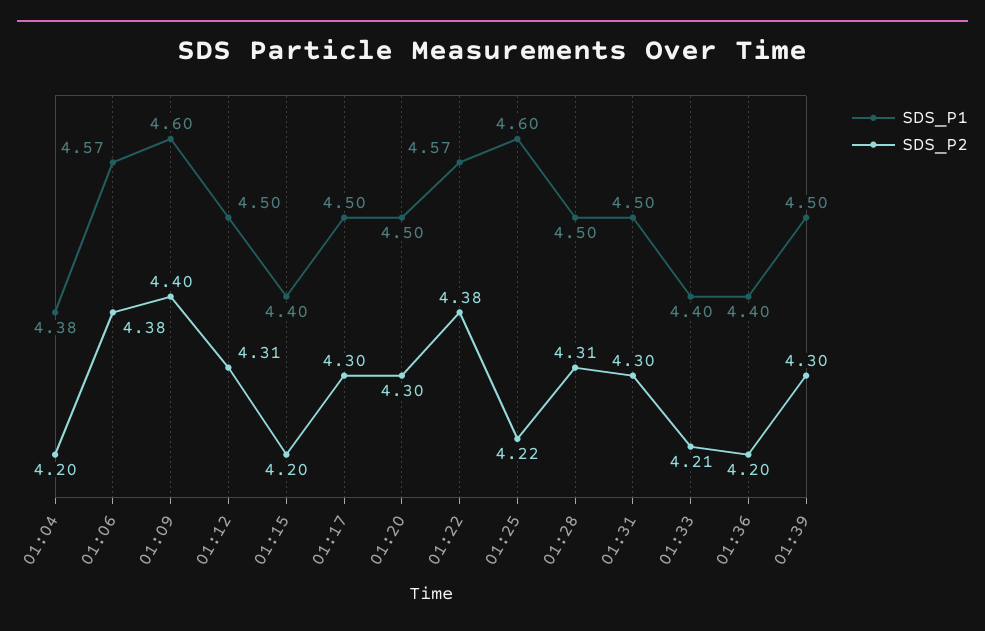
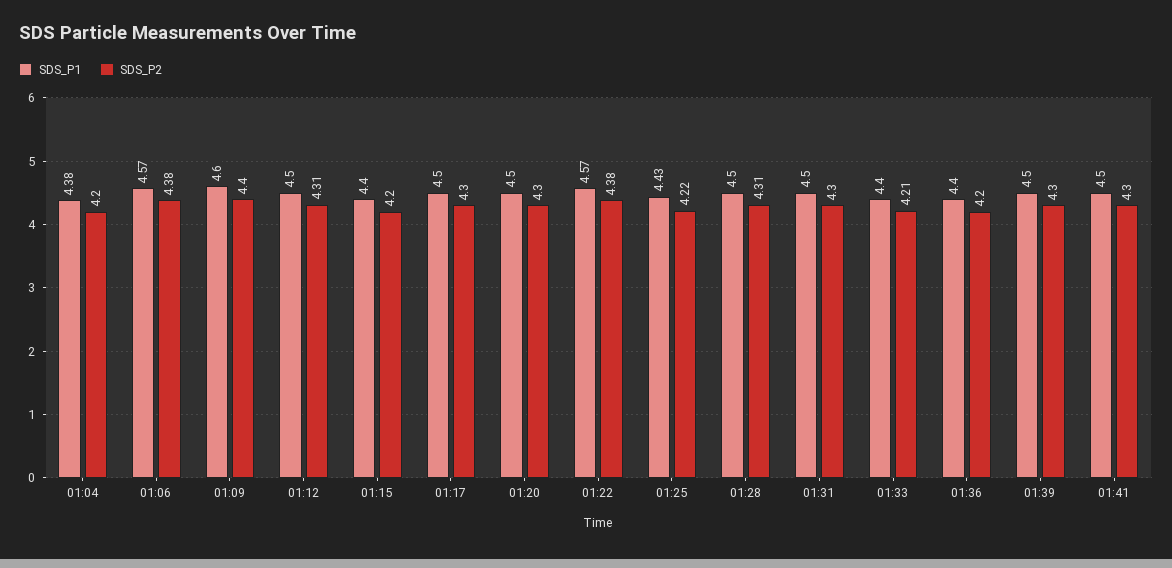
SDS_P1, 01:25: 4.6 -> 4.43
SDS_P1, 01:41: none -> 4.5
SDS_P2, 01:41: none -> 4.3

